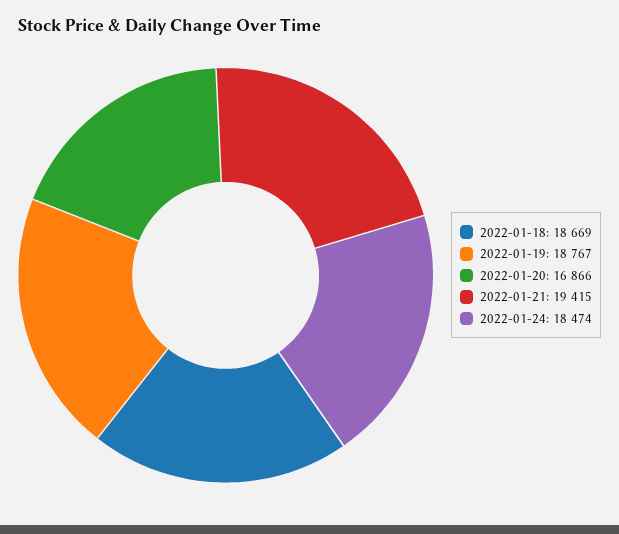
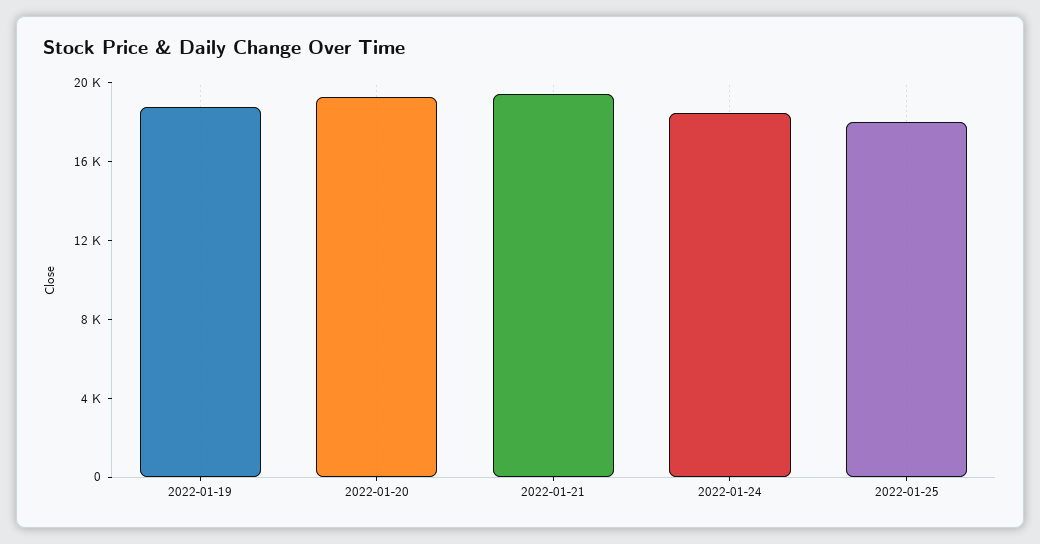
2022-01-18: 18669 -> none
2022-01-20: 16866 -> 19000
2022-01-25: none -> 18000

